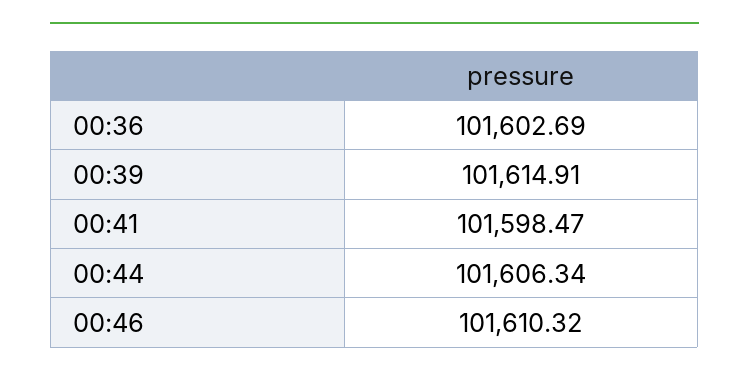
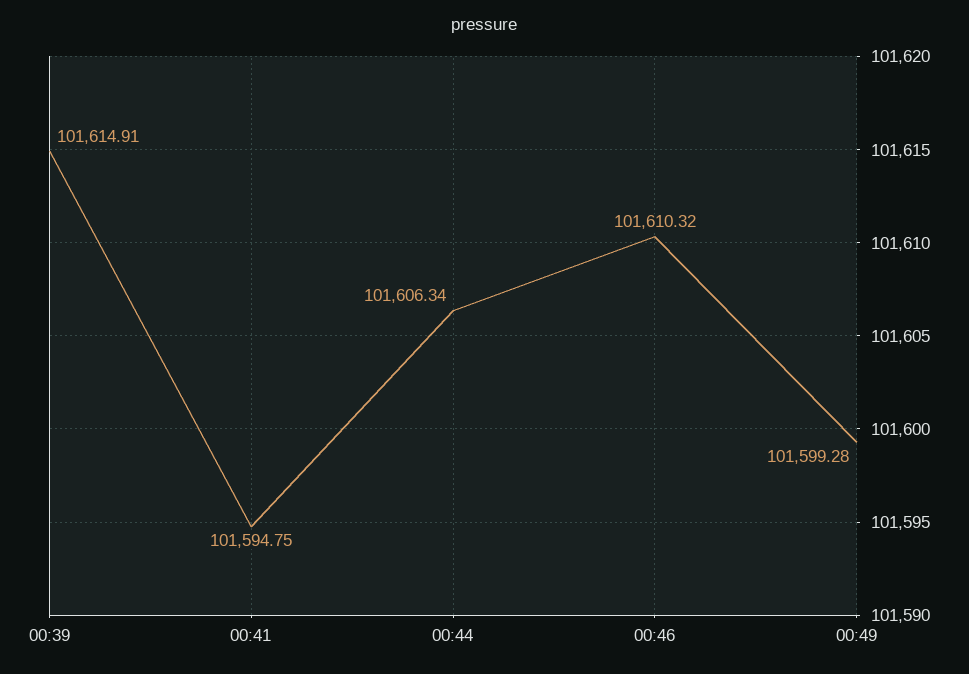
00:36: 101602.69 -> none
00:41: 101598.47 -> 101594.75
00:49: none -> 101599.28

